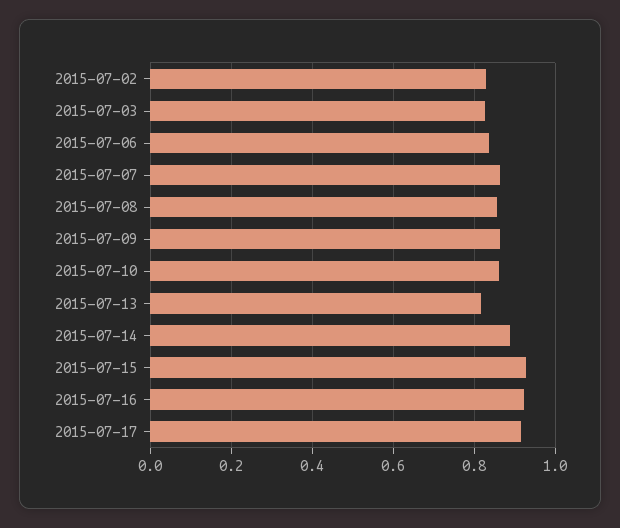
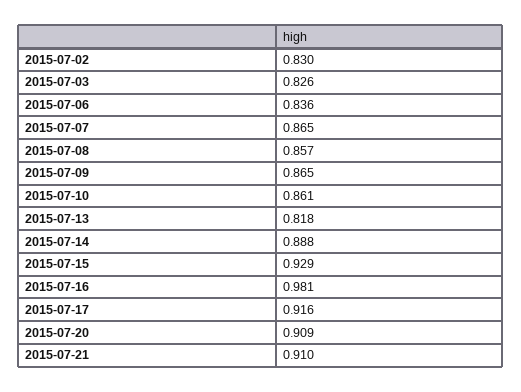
2015-07-16: 0.92 -> 0.981
2015-07-20: none -> 0.909
2015-07-21: none -> 0.91

